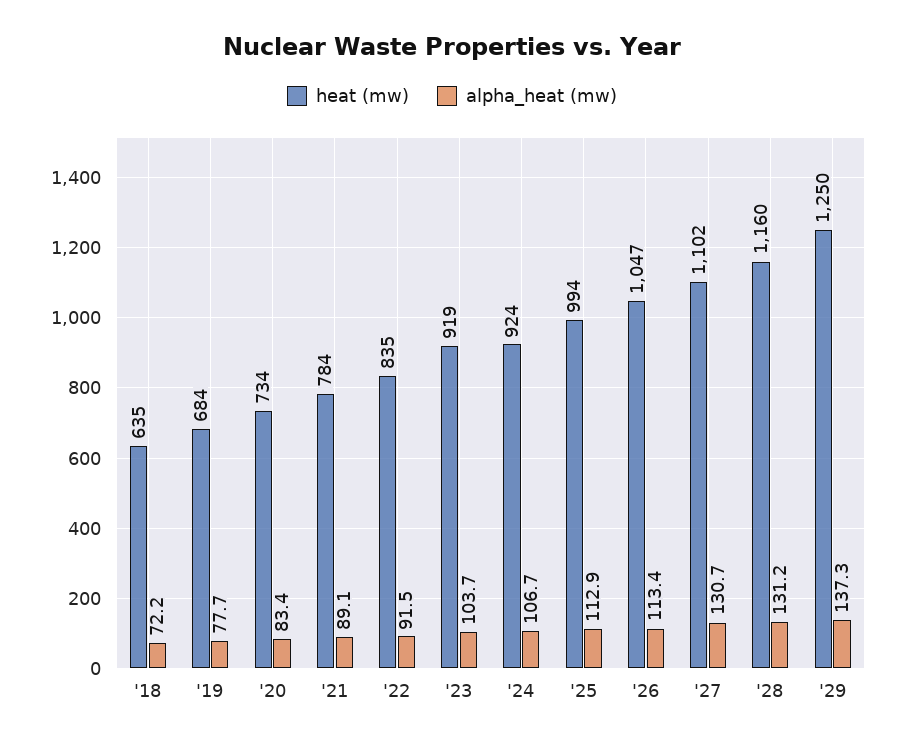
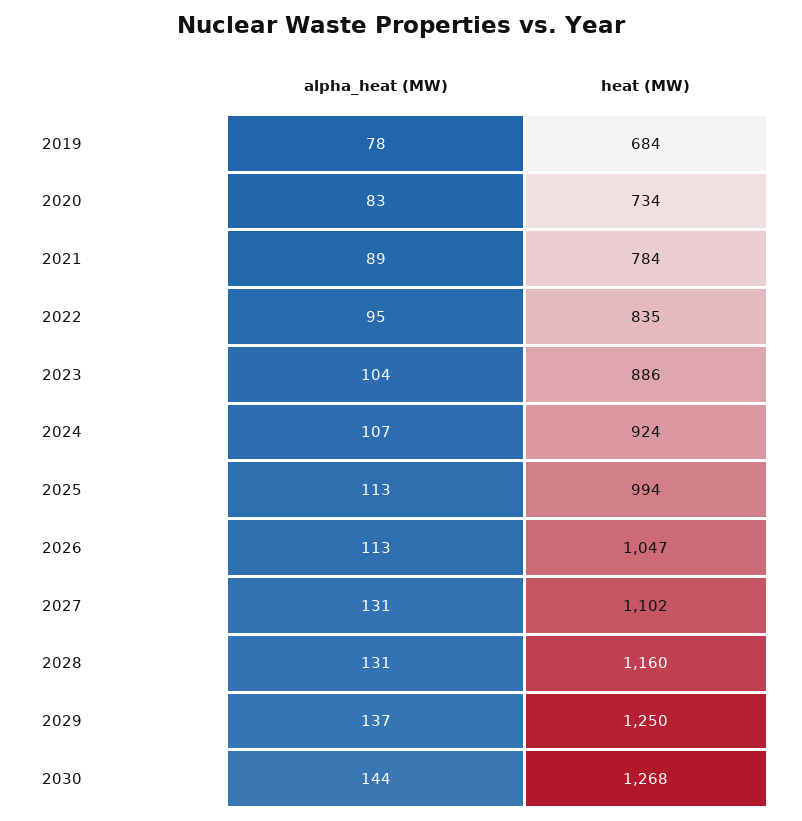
heat (mw), '18: 635 -> none
alpha_heat (mw), '18: 72.2 -> none
alpha_heat (mw), '22: 91.5 -> 95
heat (mw), '23: 919 -> 886
alpha_heat (mw), 2030: none -> 144
heat (mw), 2030: none -> 1268

